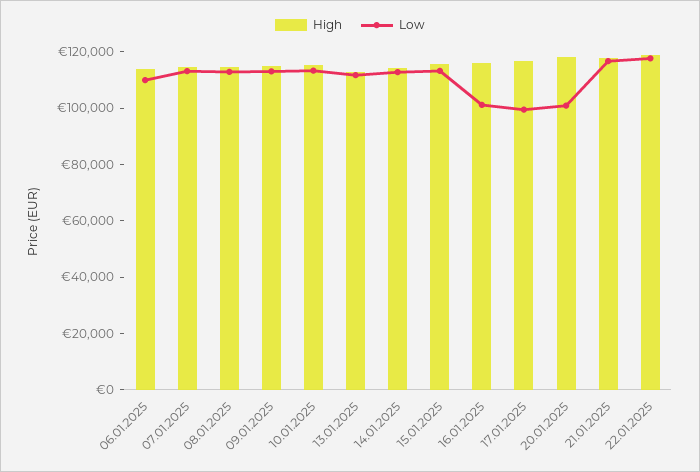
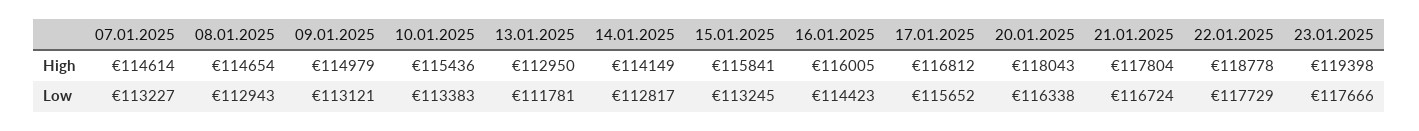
High, 06.01.2025: 115000 -> none
Low, 06.01.2025: 110000 -> none
Low, 16.01.2025: 100000 -> 114423
Low, 17.01.2025: 100000 -> 115652
Low, 20.01.2025: 100000 -> 116338
High, 23.01.2025: none -> 119398
Low, 23.01.2025: none -> 117666

